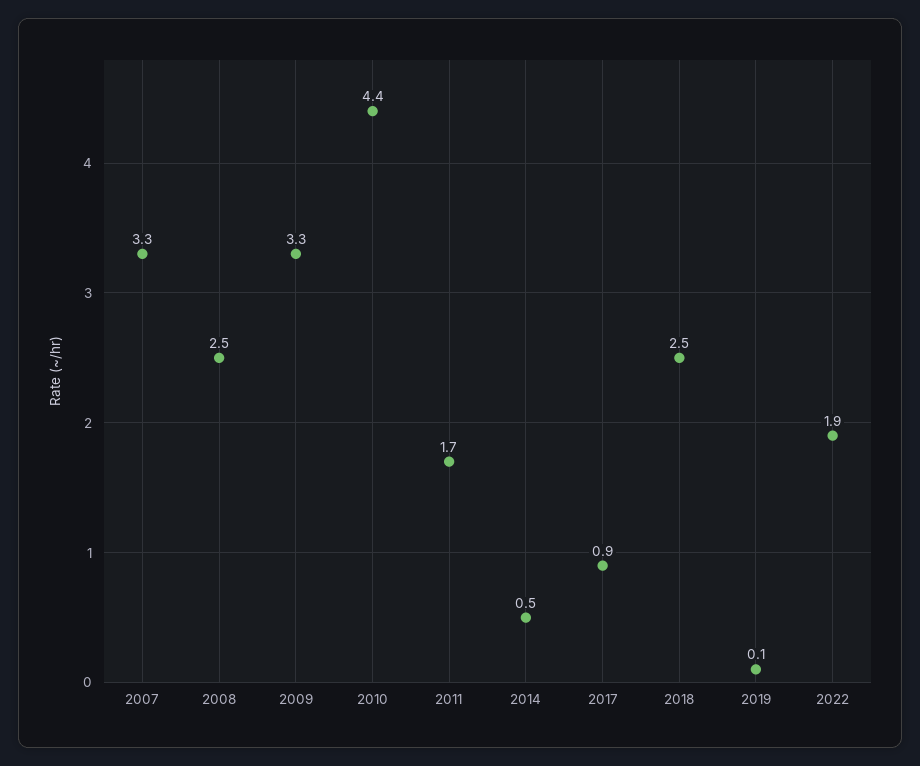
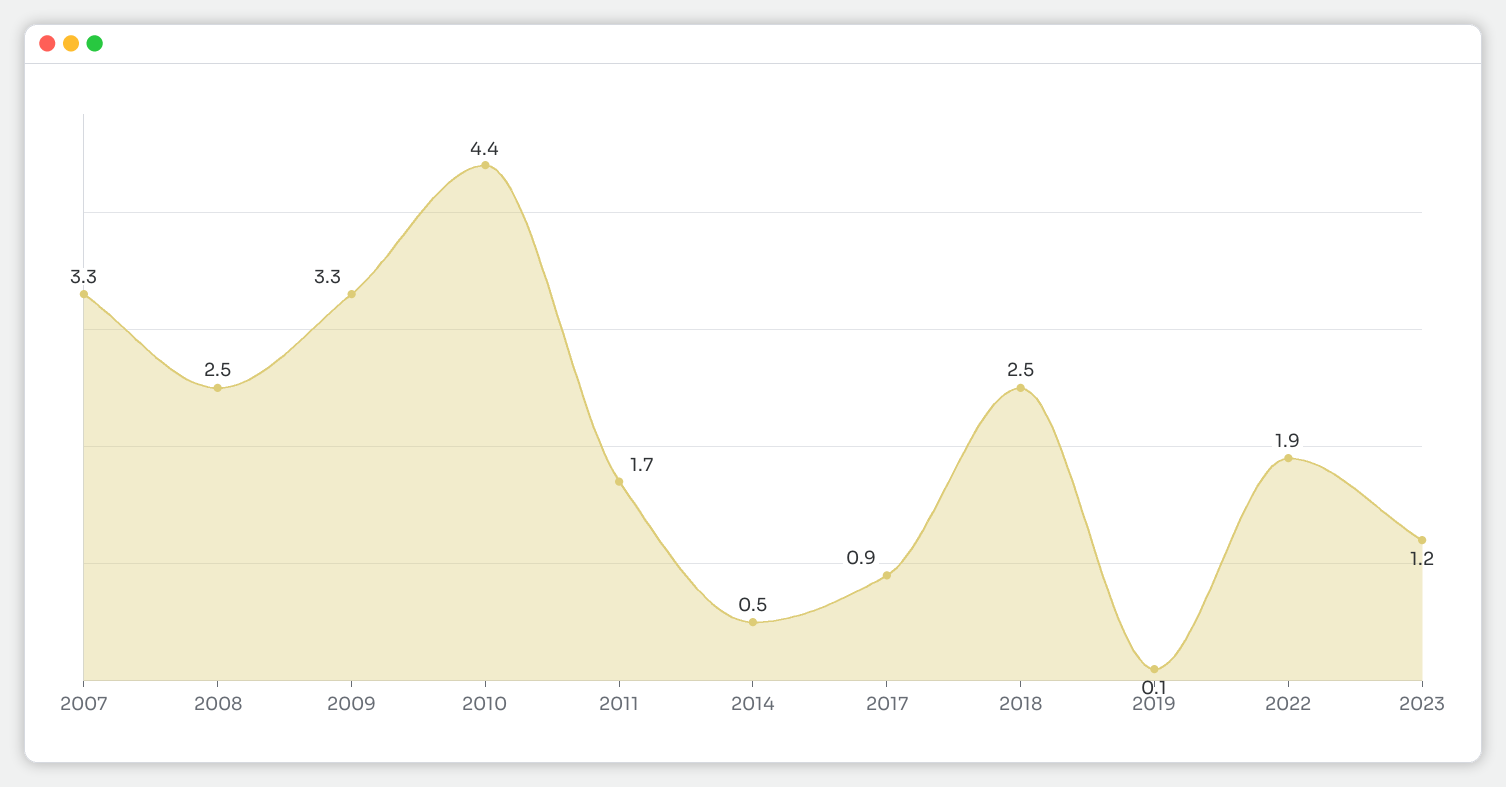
2023: none -> 1.2

